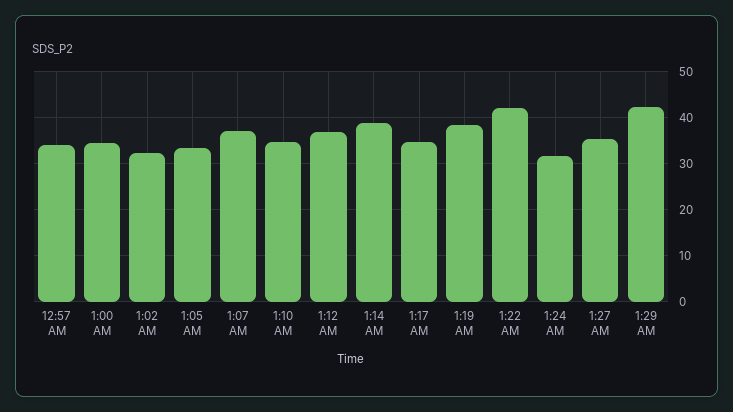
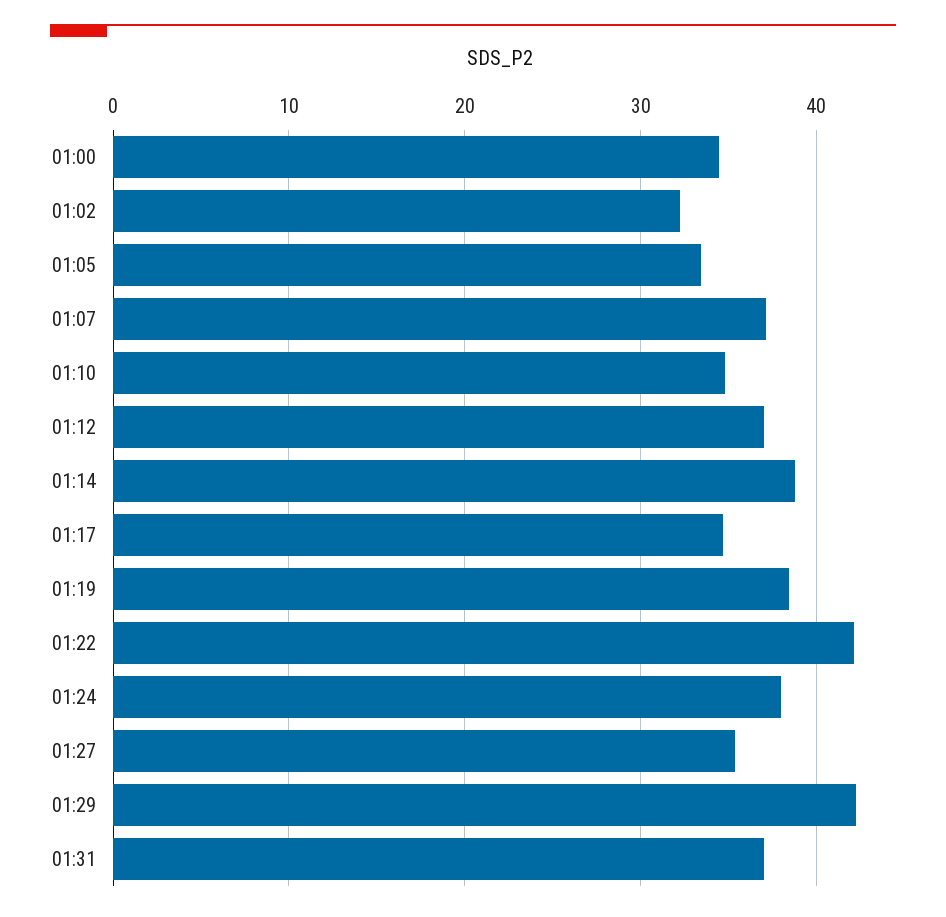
12:57 AM: 34 -> none
1:24 AM: 32 -> 38
01:31: none -> 37

